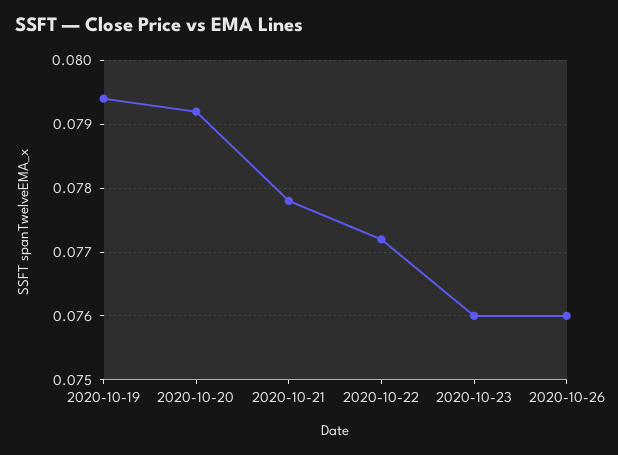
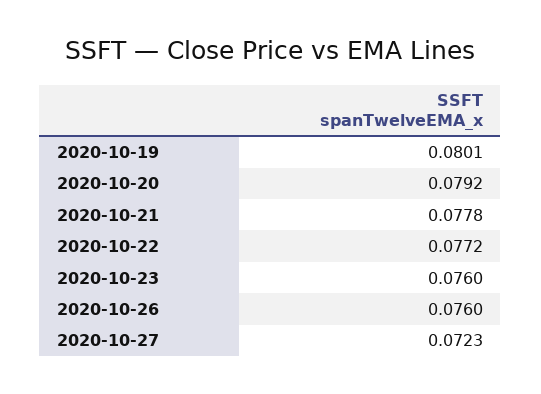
2020-10-19: 0.0794 -> 0.0801
2020-10-27: none -> 0.0723

